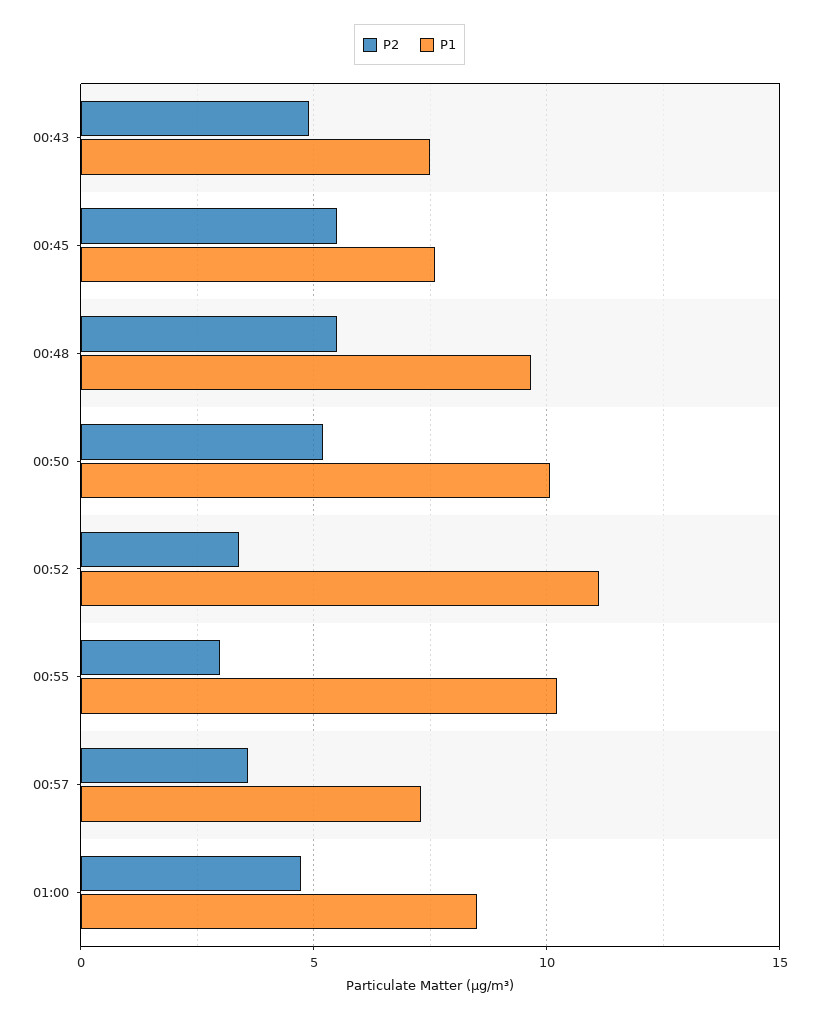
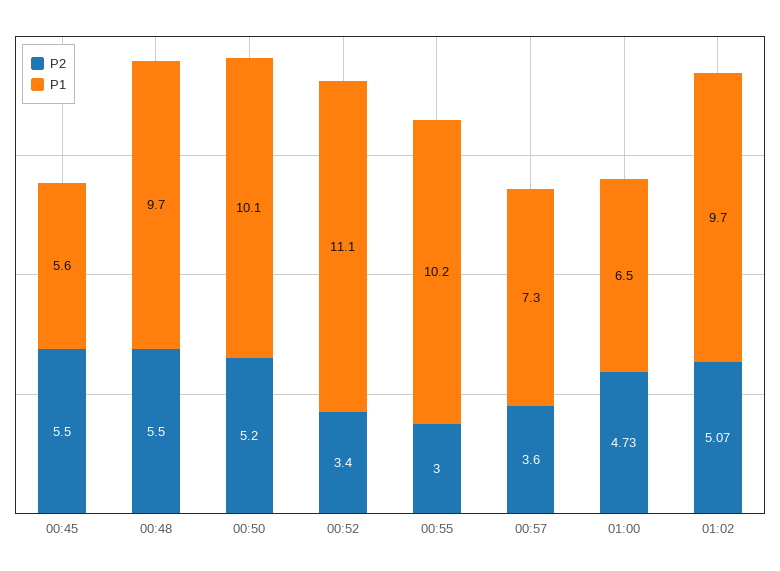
P2, 00:43: 5 -> none
P1, 00:43: 7.5 -> none
P1, 00:45: 7.5 -> 5.6
P1, 01:00: 8.5 -> 6.5
P2, 01:02: none -> 5.07
P1, 01:02: none -> 9.7

